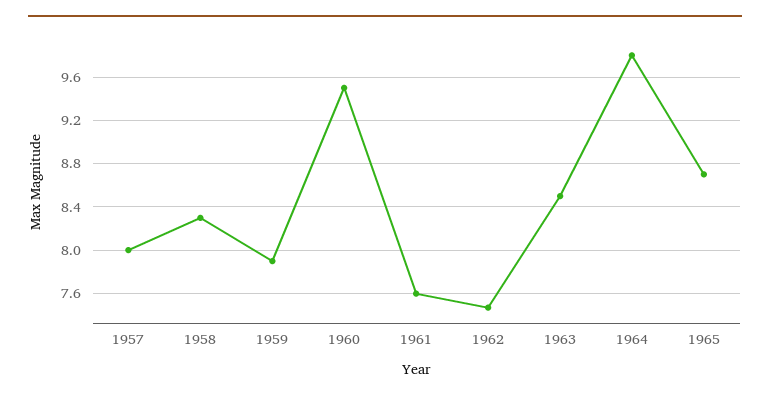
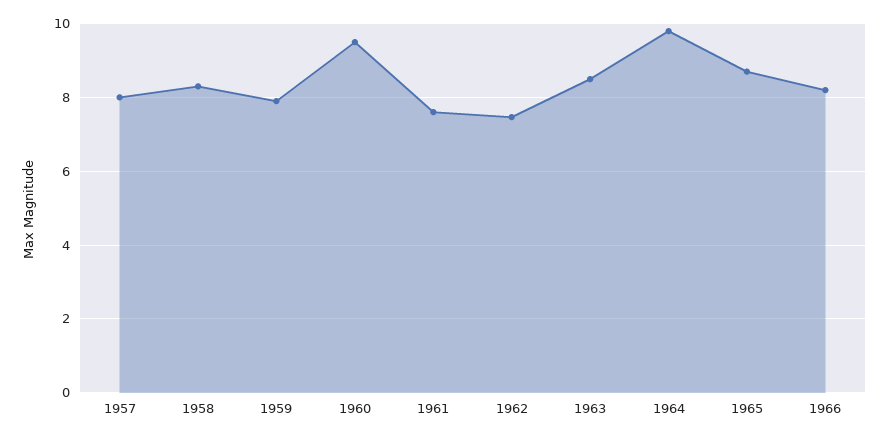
1966: none -> 8.2

